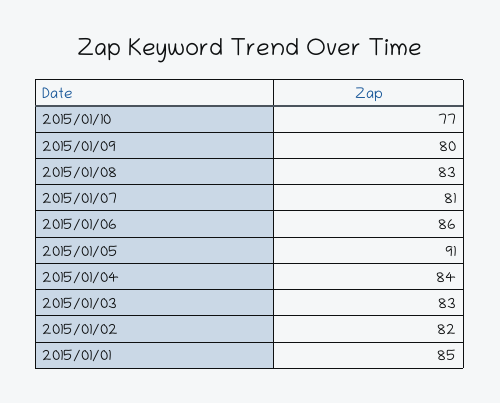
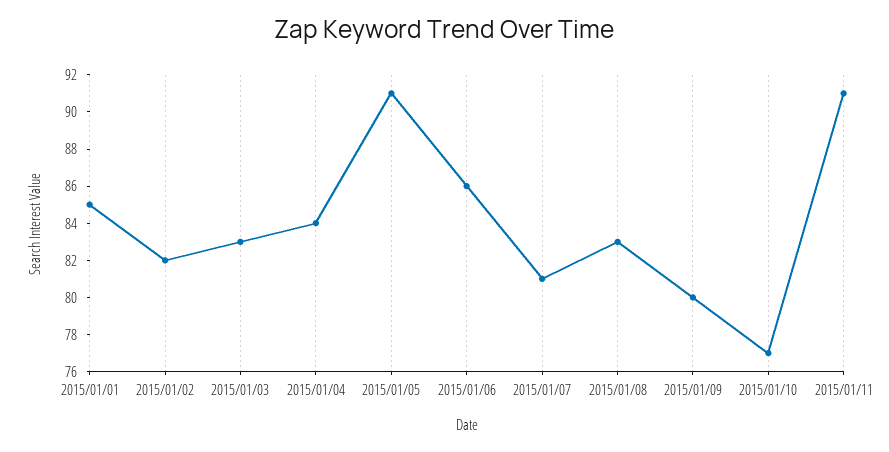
2015/01/11: none -> 91

